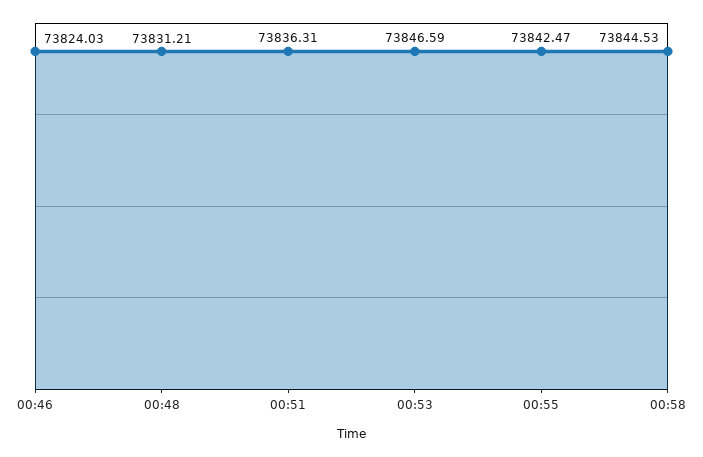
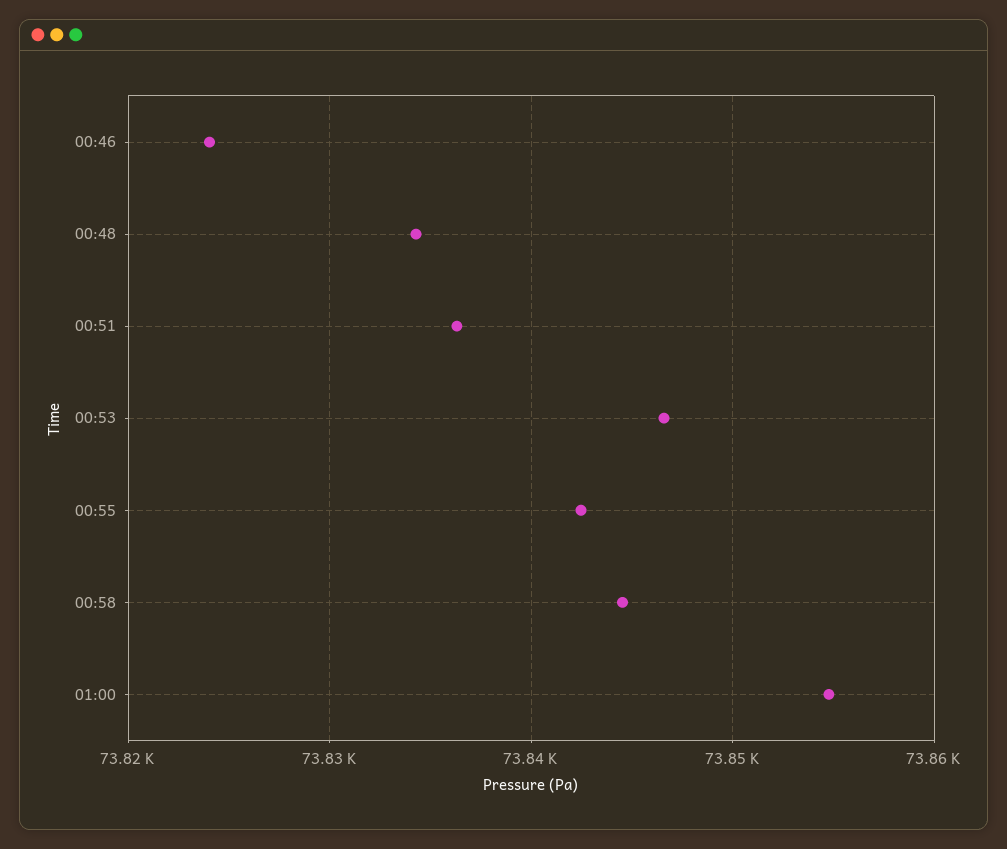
00:48: 73831.21 -> 73834
01:00: none -> 73855

